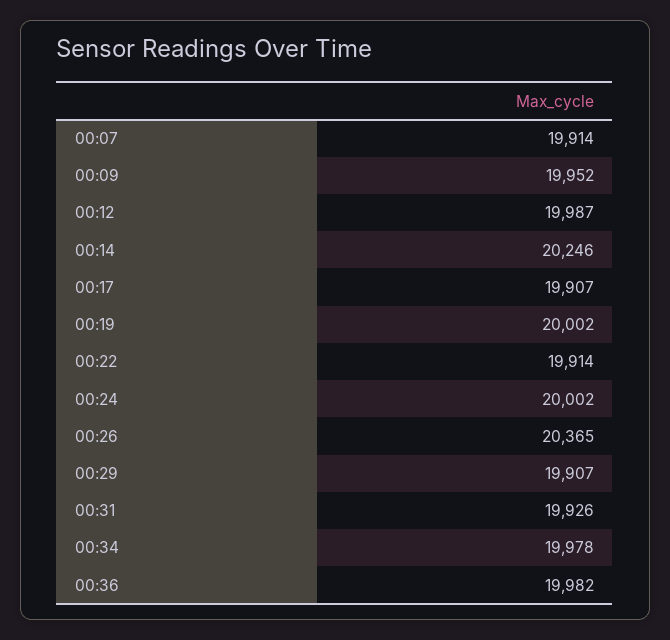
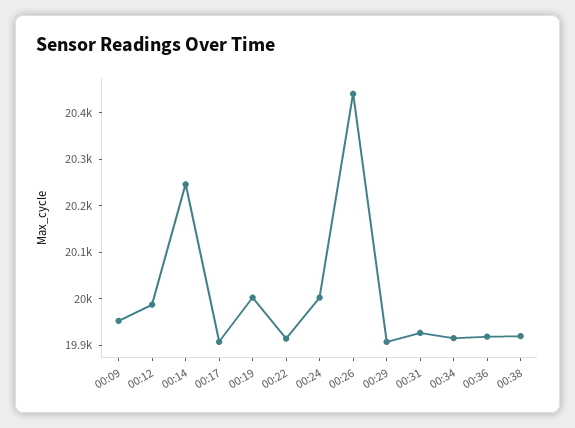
00:07: 19914 -> none
00:26: 20365 -> 20440
00:34: 19978 -> 19920
00:36: 19982 -> 19920
00:38: none -> 19920

